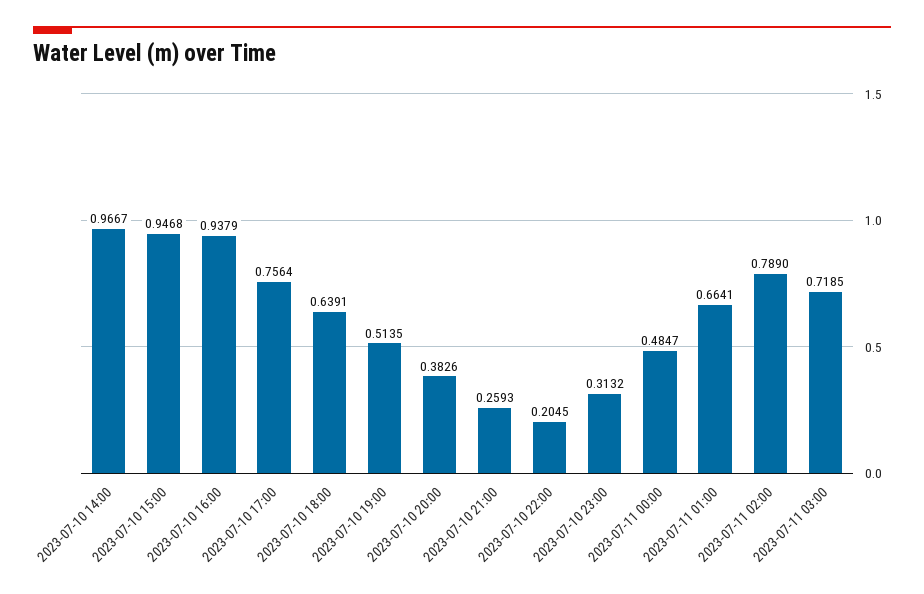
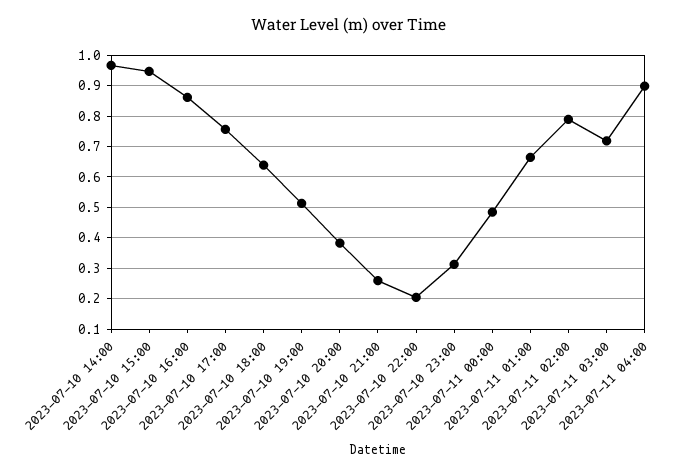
2023-07-10 16:00: 0.9379 -> 0.86
2023-07-11 04:00: none -> 0.9

